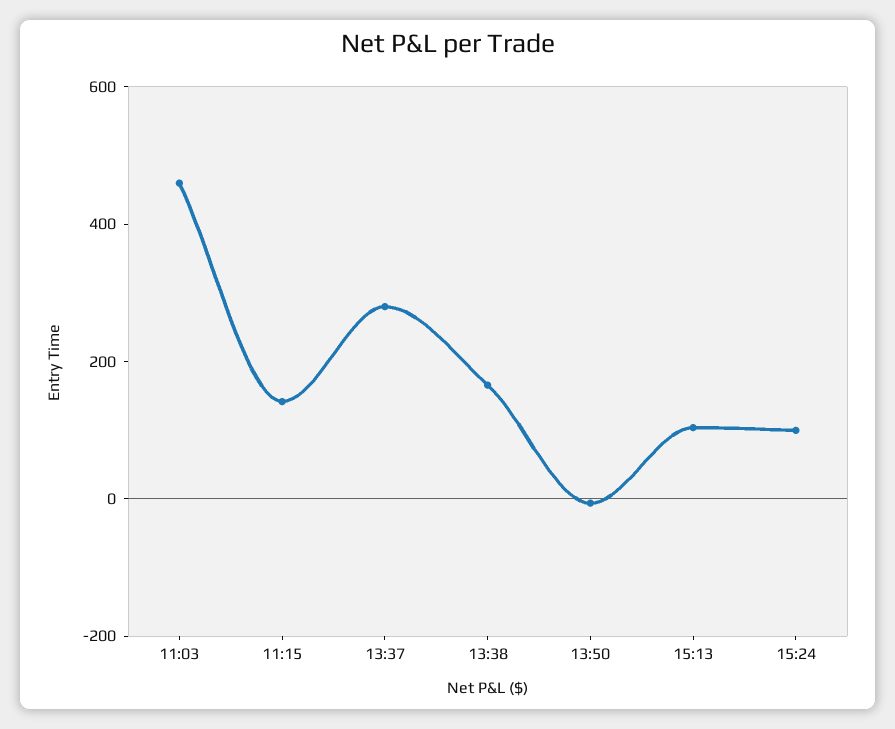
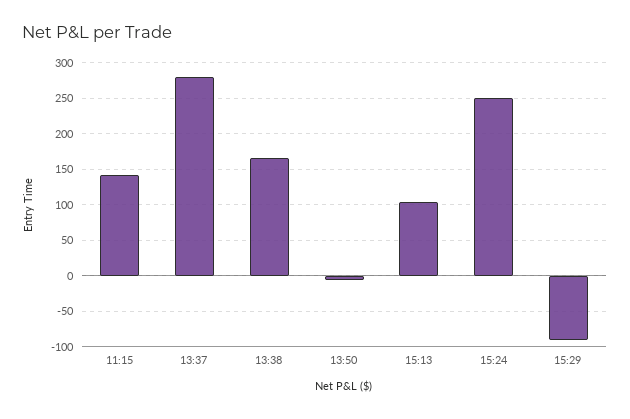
11:03: 450 -> none
15:24: 100 -> 250
15:29: none -> -90

